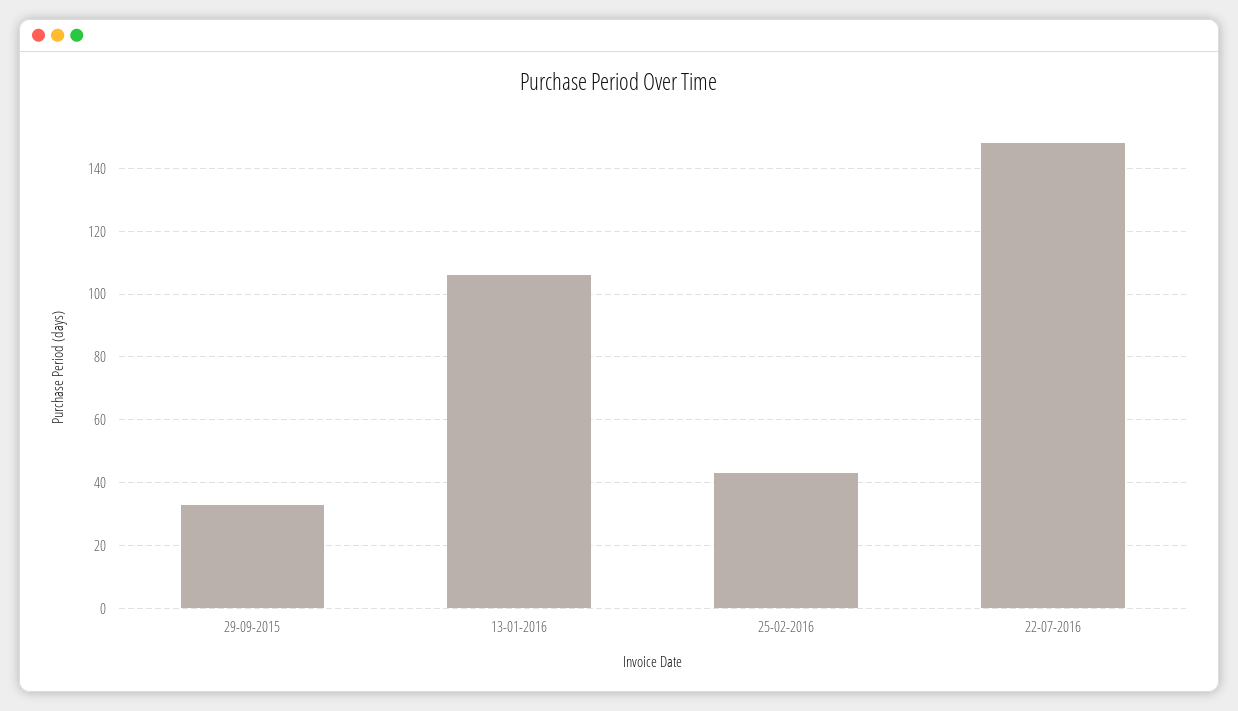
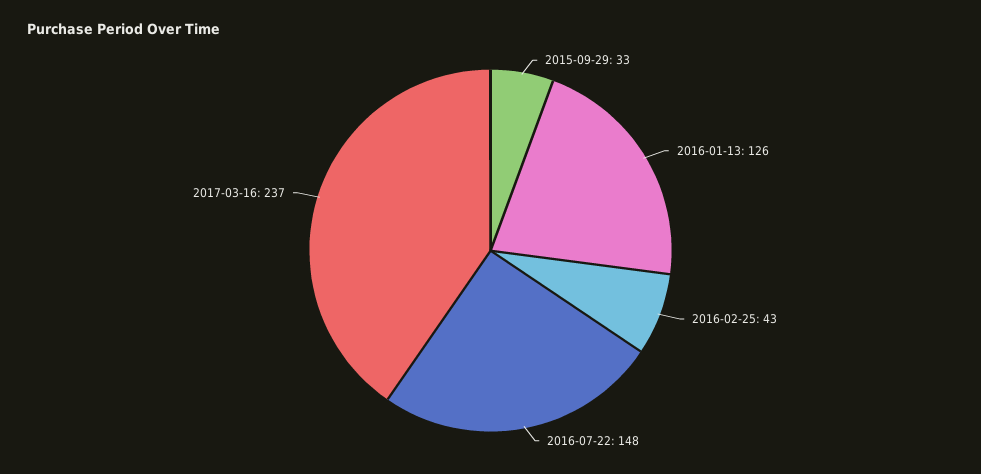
13-01-2016: 105 -> 126
2017-03-16: none -> 237

